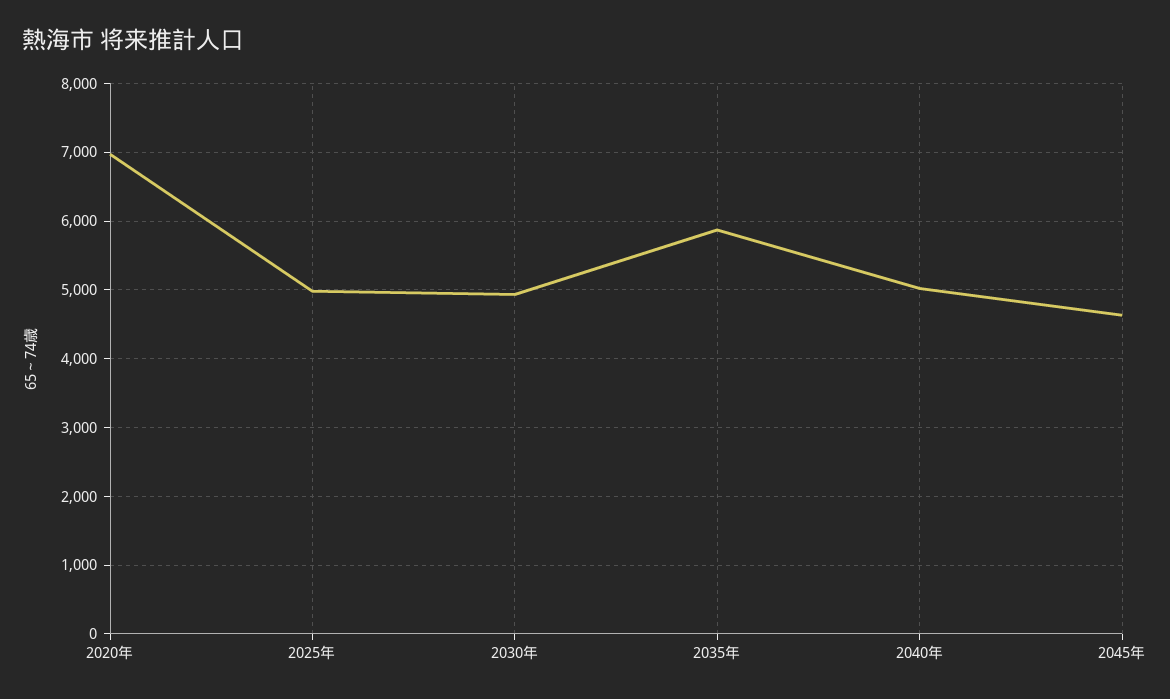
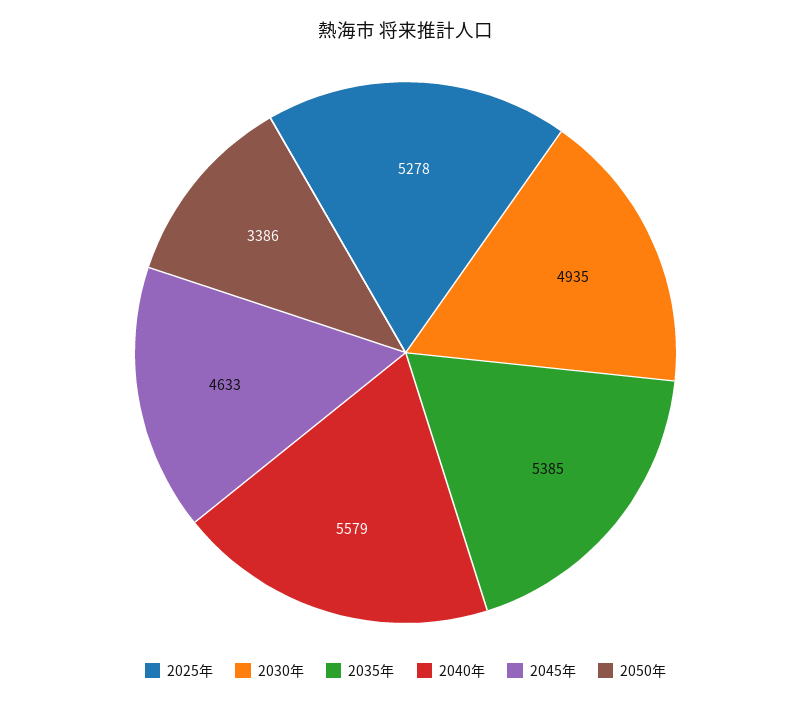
2020年: 7000 -> none
2025年: 5000 -> 5278
2035年: 5900 -> 5385
2040年: 5000 -> 5579
2050年: none -> 3386

